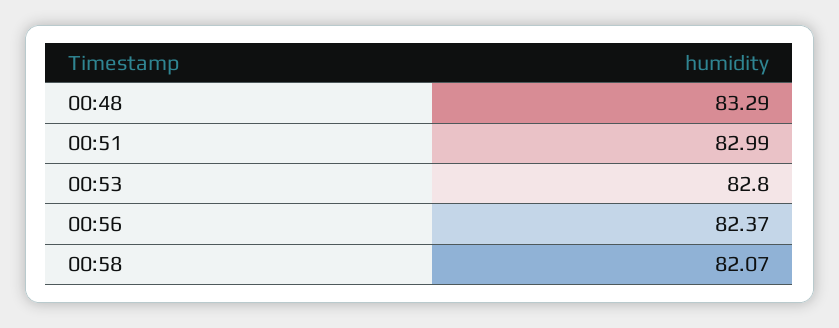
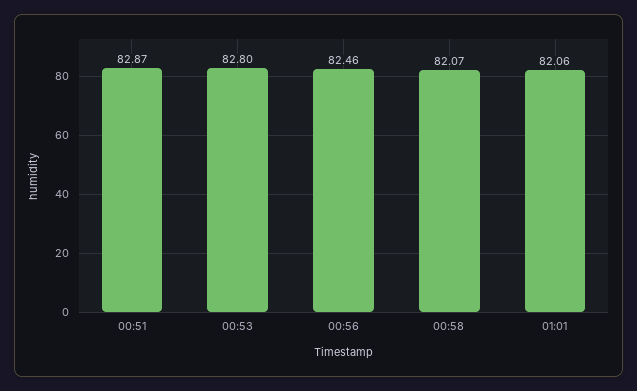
00:48: 83.29 -> none
00:51: 82.99 -> 82.87
00:56: 82.37 -> 82.46
01:01: none -> 82.06

